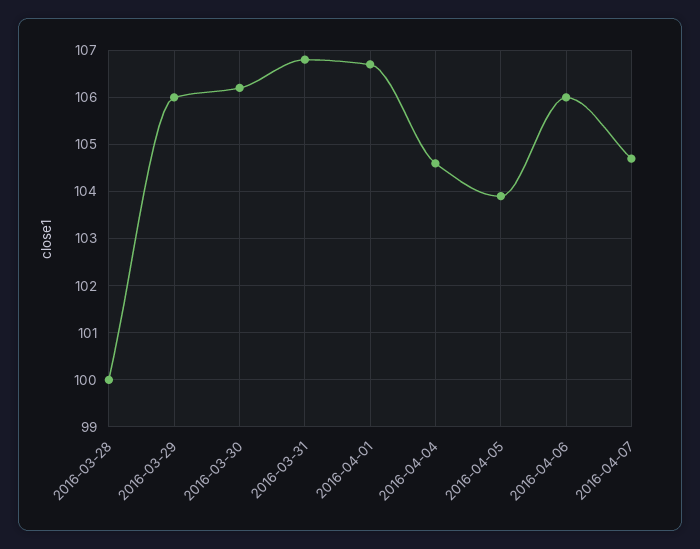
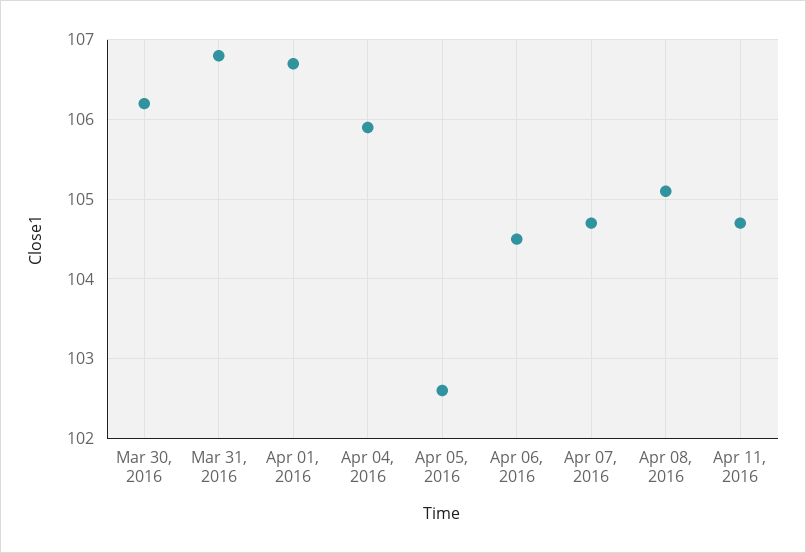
2016-03-28: 100 -> none
2016-03-29: 106 -> none
2016-04-04: 104.5 -> 105.9
2016-04-05: 104 -> 102.6
2016-04-06: 106 -> 104.5
Apr 08, 2016: none -> 105.1
Apr 11, 2016: none -> 104.7

